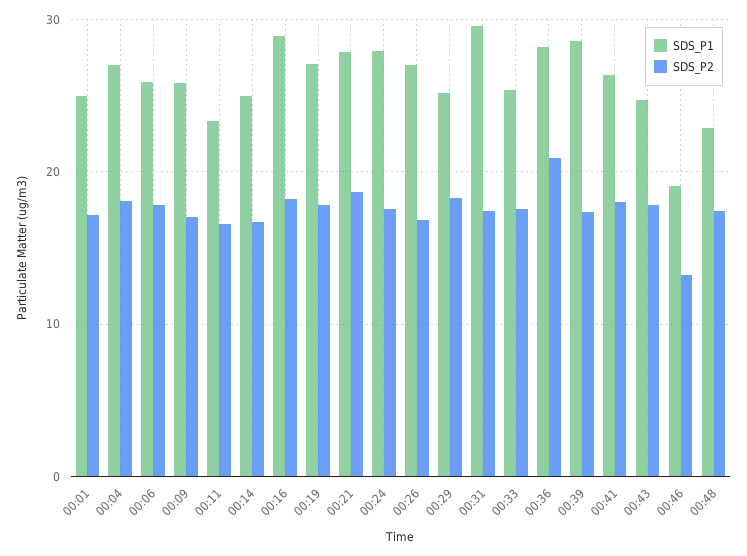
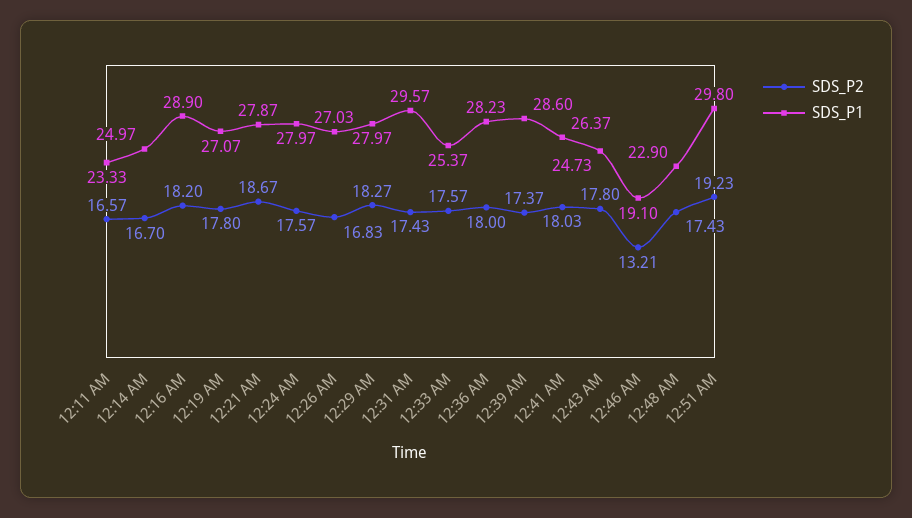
SDS_P1, 00:01: 25 -> none
SDS_P2, 00:01: 17 -> none
SDS_P1, 00:04: 27 -> none
SDS_P2, 00:04: 18 -> none
SDS_P1, 00:06: 26 -> none
SDS_P2, 00:06: 18 -> none
SDS_P1, 00:09: 26 -> none
SDS_P2, 00:09: 17 -> none
SDS_P1, 00:29: 25 -> 27.97
SDS_P2, 00:36: 21 -> 18
SDS_P2, 12:51 AM: none -> 19.23
SDS_P1, 12:51 AM: none -> 29.8

